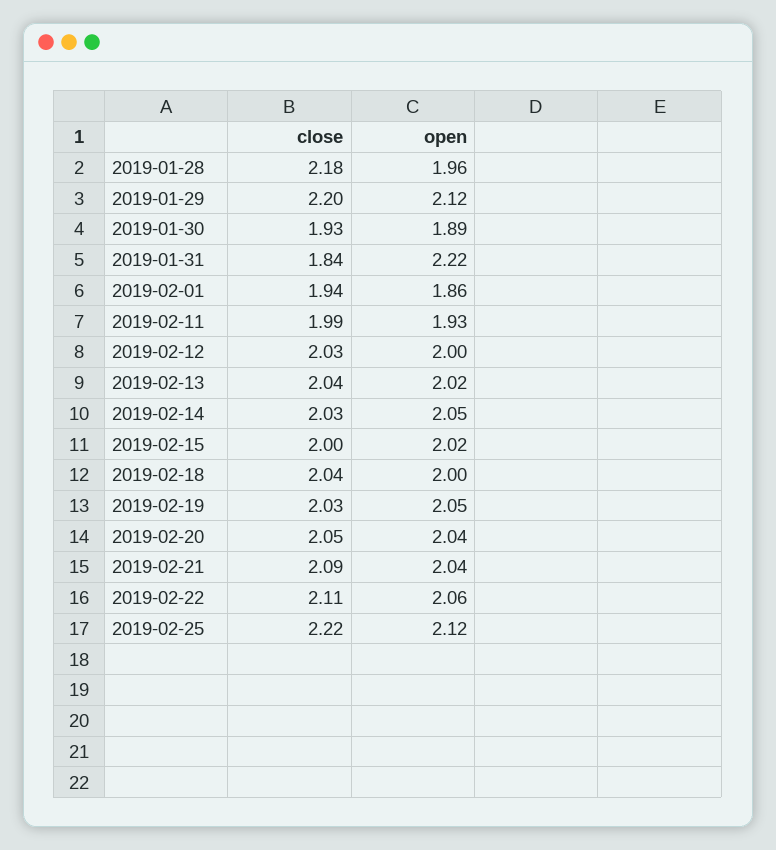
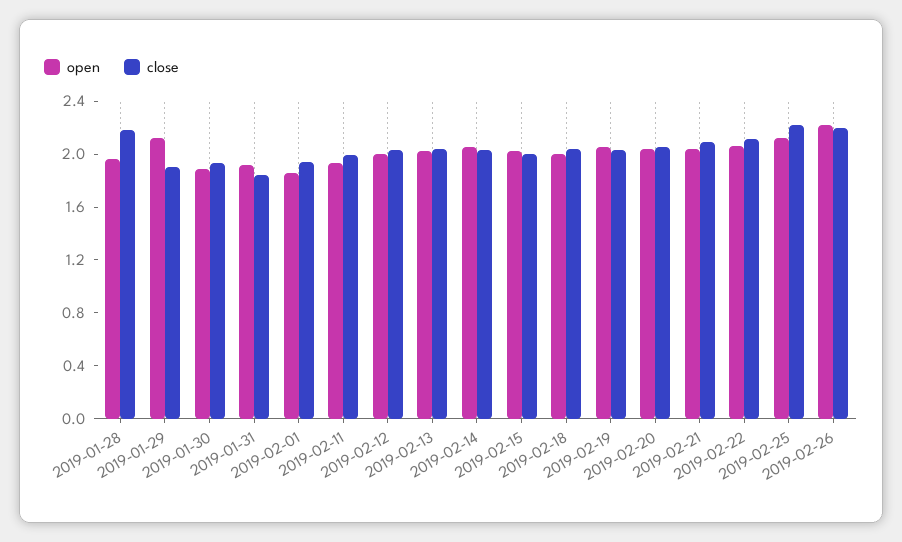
close, 2019-01-29: 2.2 -> 1.9
open, 2019-01-31: 2.22 -> 1.9
open, 2019-02-26: none -> 2.2
close, 2019-02-26: none -> 2.2

